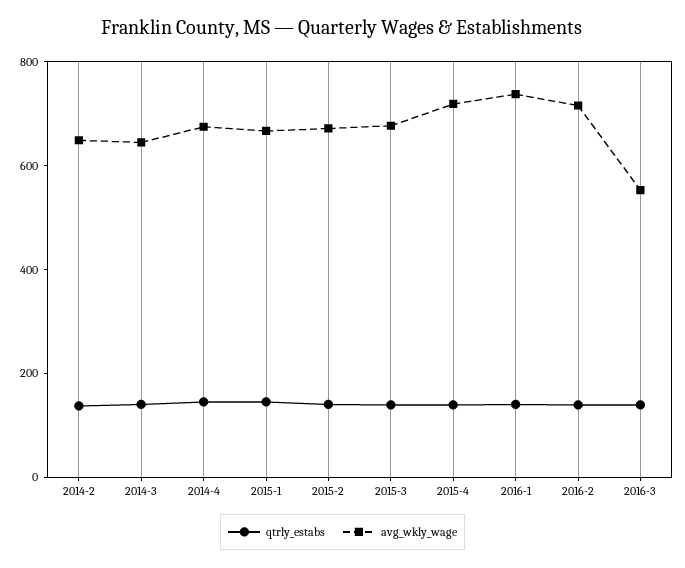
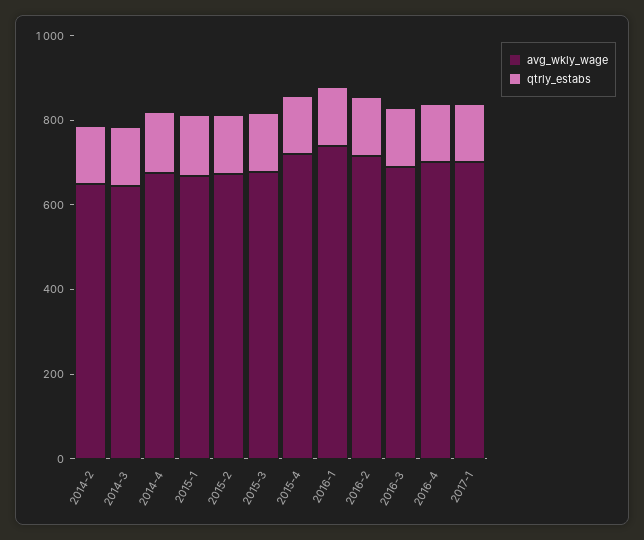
avg_wkly_wage, 2016-3: 550 -> 700
avg_wkly_wage, 2016-4: none -> 700
qtrly_estabs, 2016-4: none -> 150
avg_wkly_wage, 2017-1: none -> 700
qtrly_estabs, 2017-1: none -> 150

